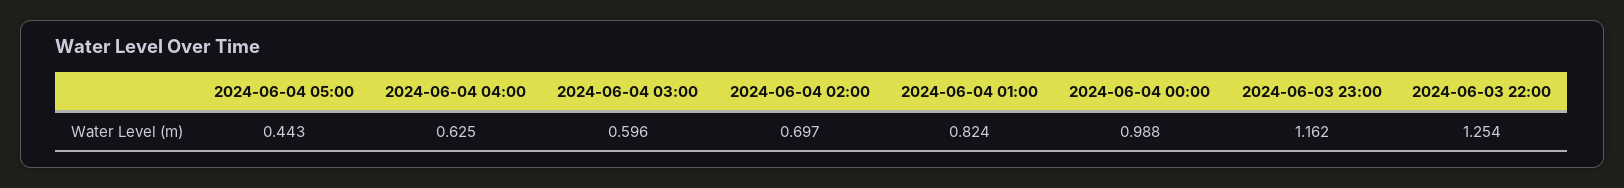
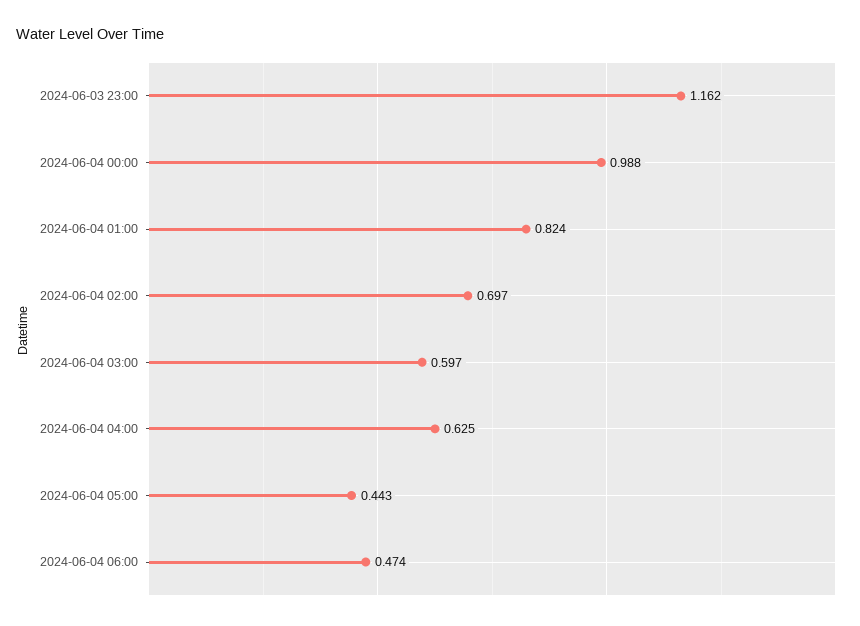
2024-06-04 03:00: 0.596 -> 0.597
2024-06-03 22:00: 1.254 -> none
2024-06-04 06:00: none -> 0.474

